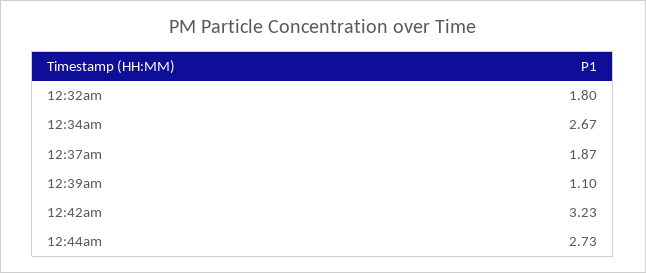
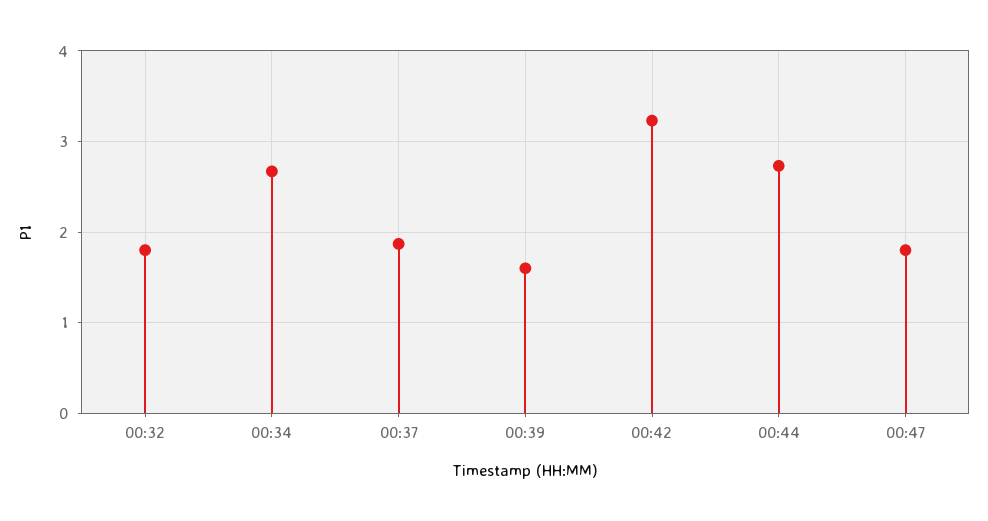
12:39am: 1.1 -> 1.6
00:47: none -> 1.8

